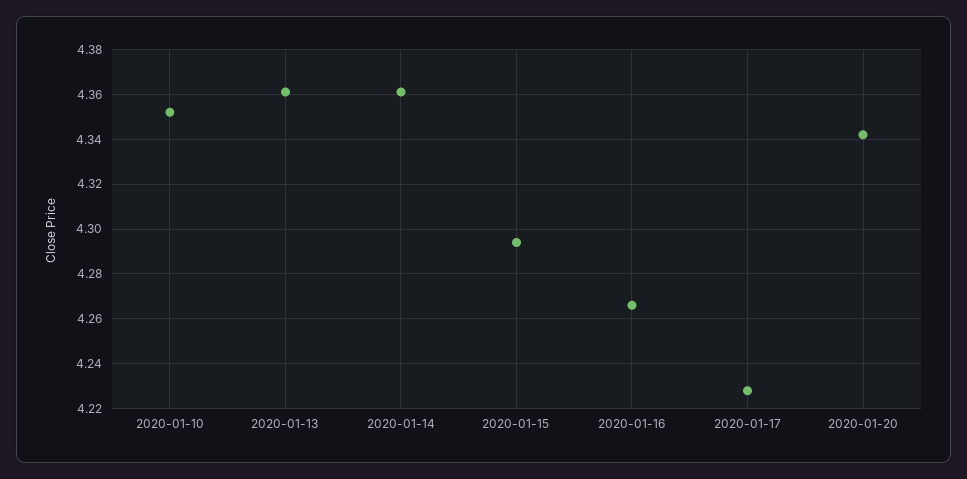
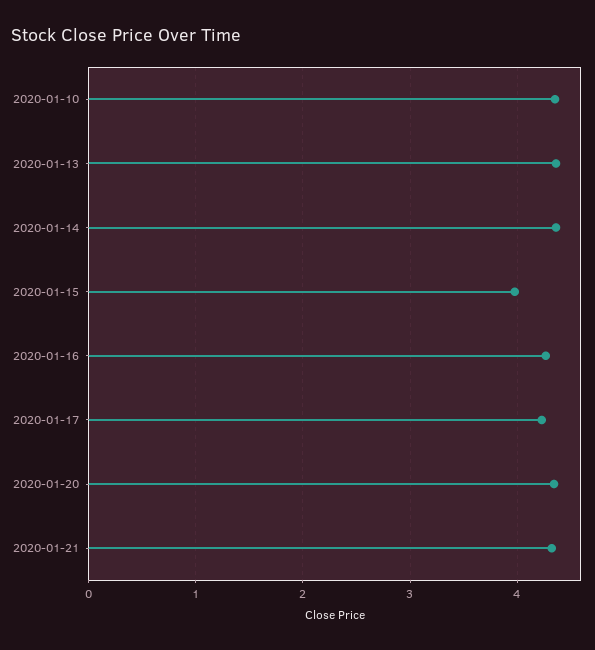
2020-01-15: 4.295 -> 4
2020-01-21: none -> 4.3

